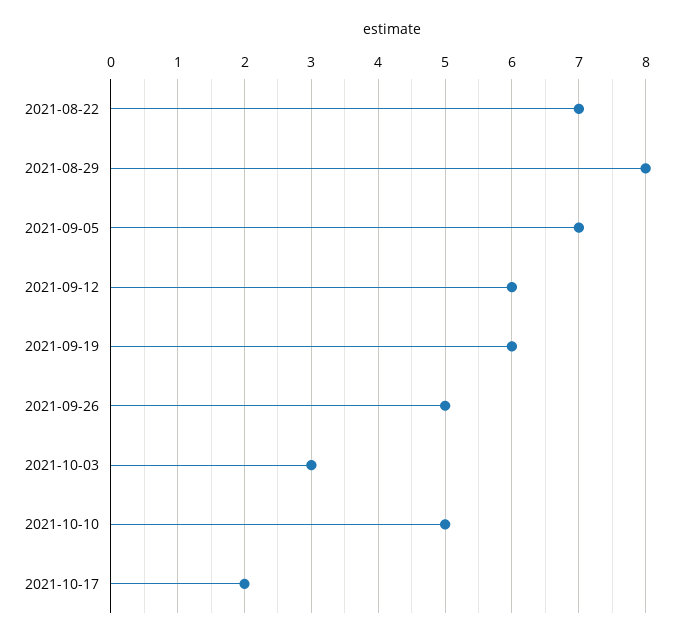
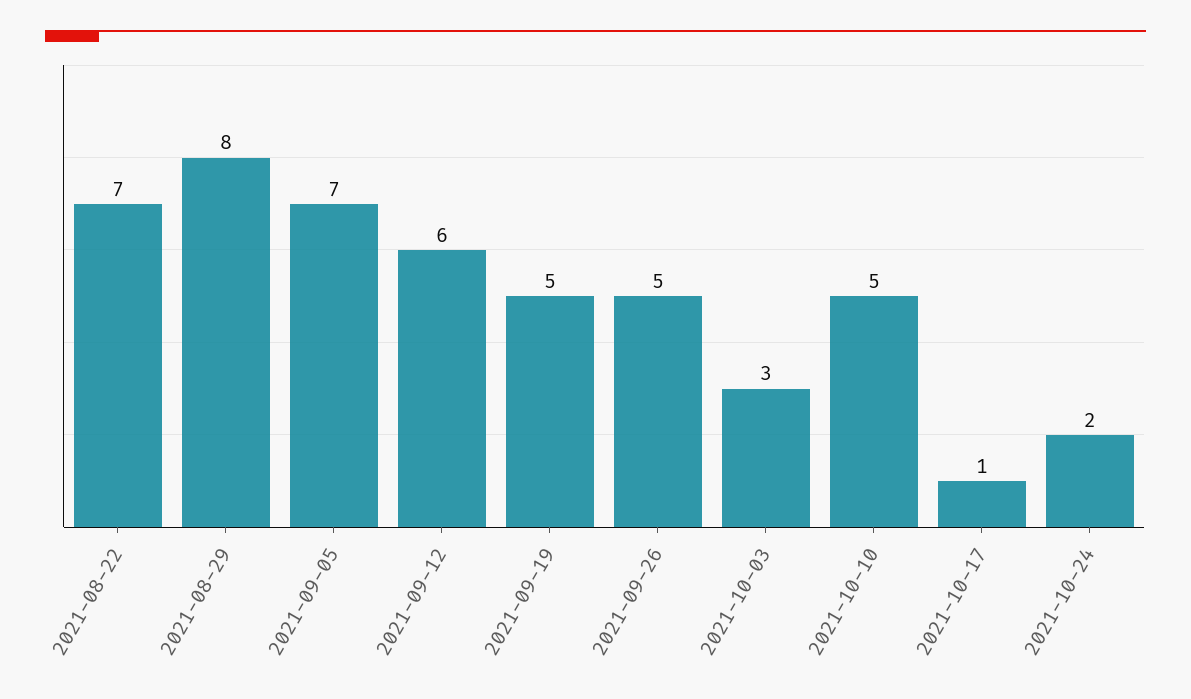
2021-09-19: 6 -> 5
2021-10-17: 2 -> 1
2021-10-24: none -> 2

